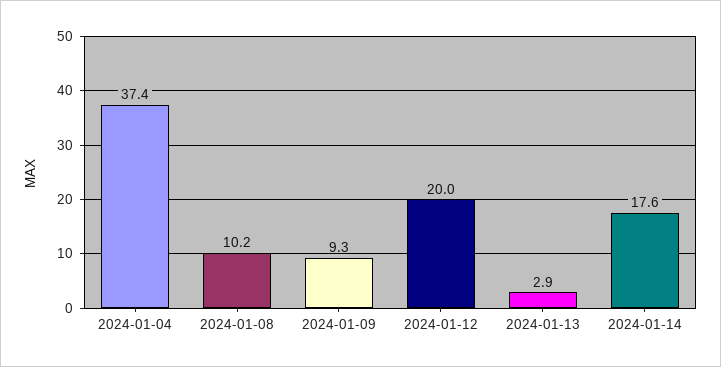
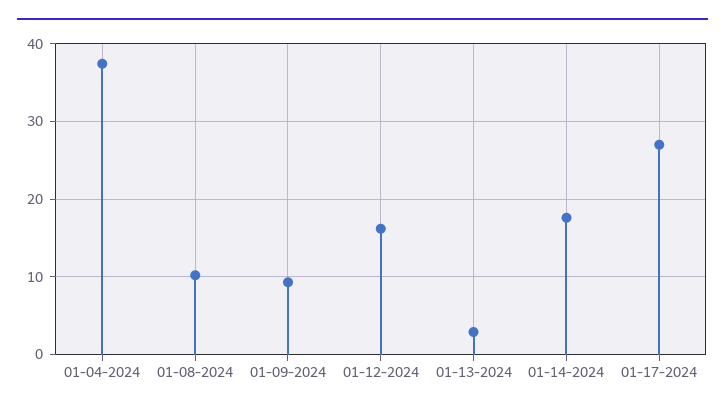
2024-01-12: 20 -> 16
01-17-2024: none -> 27

